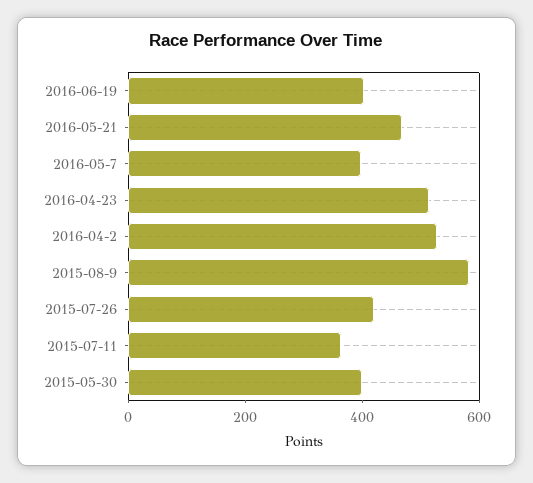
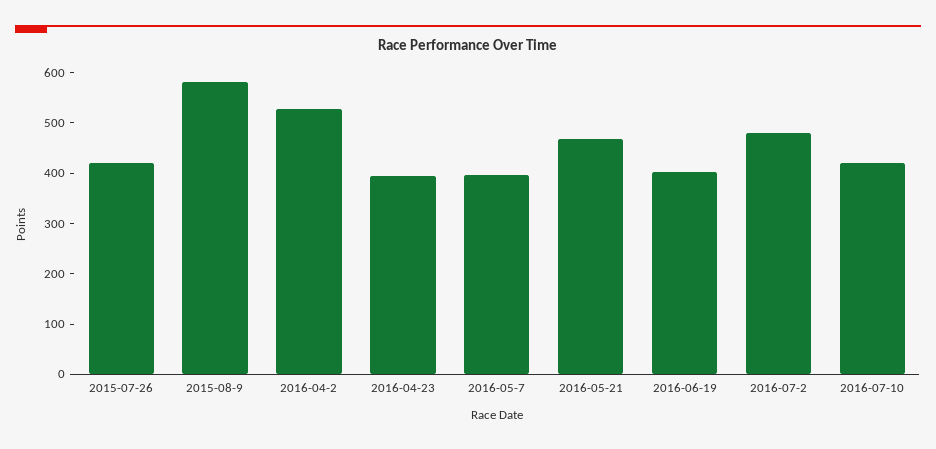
2016-04-23: 500 -> 400
2015-07-11: 350 -> none
2015-05-30: 400 -> none
2016-07-2: none -> 480
2016-07-10: none -> 420

